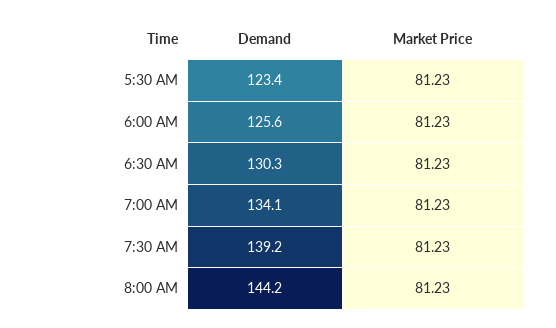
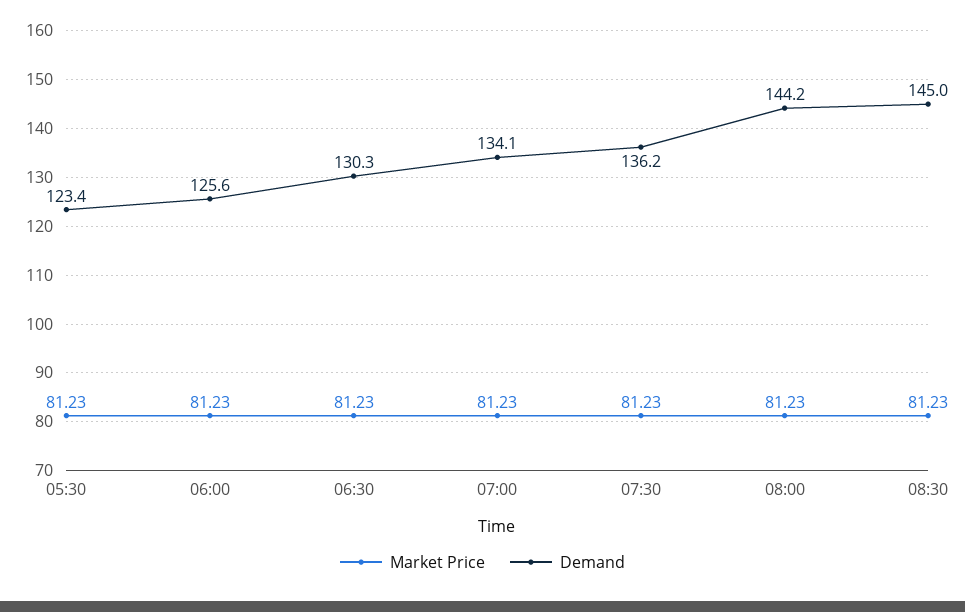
Demand, 7:30 AM: 139.2 -> 136.2
Market Price, 08:30: none -> 81.23
Demand, 08:30: none -> 145

